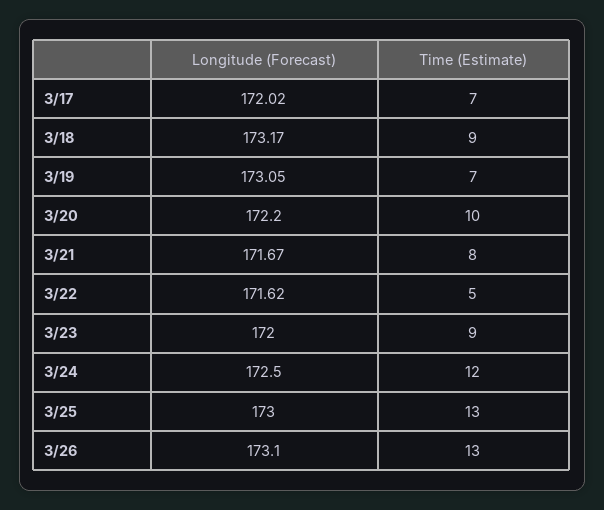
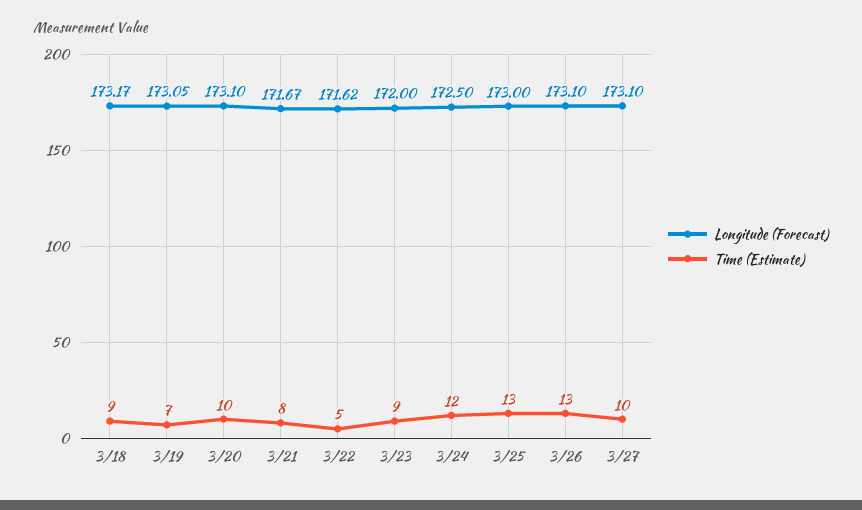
Longitude (Forecast), 3/17: 172.02 -> none
Time (Estimate), 3/17: 7 -> none
Longitude (Forecast), 3/20: 172.2 -> 173.1
Longitude (Forecast), 3/27: none -> 173.1
Time (Estimate), 3/27: none -> 10

